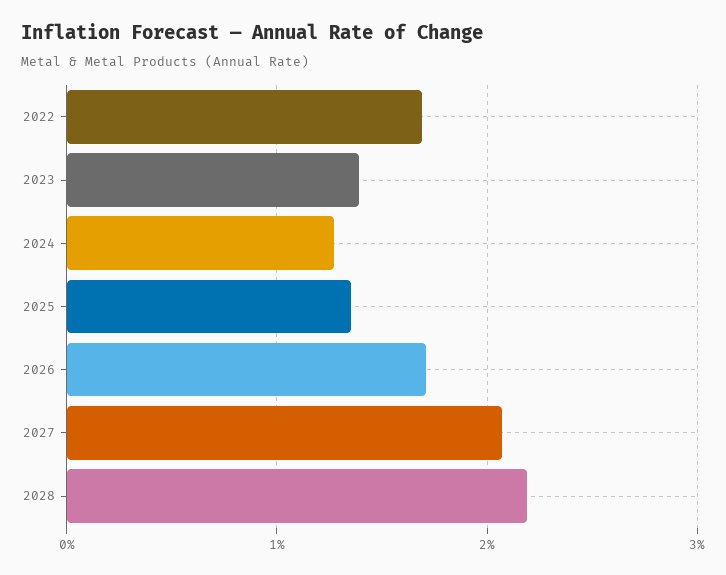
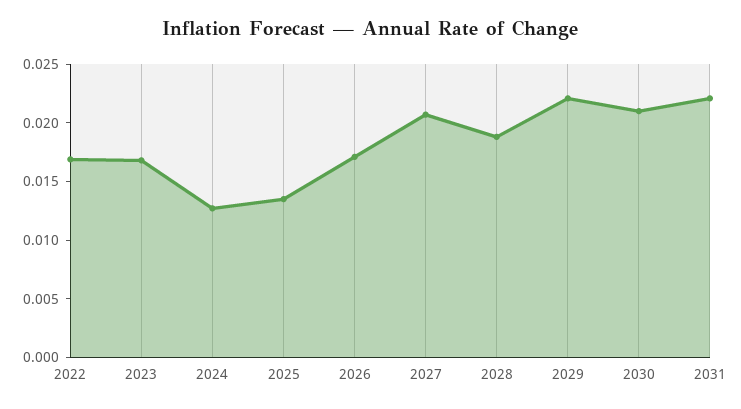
2023: 0.014 -> 0.017
2028: 0.022 -> 0.019
2029: none -> 0.022
2030: none -> 0.021
2031: none -> 0.022

